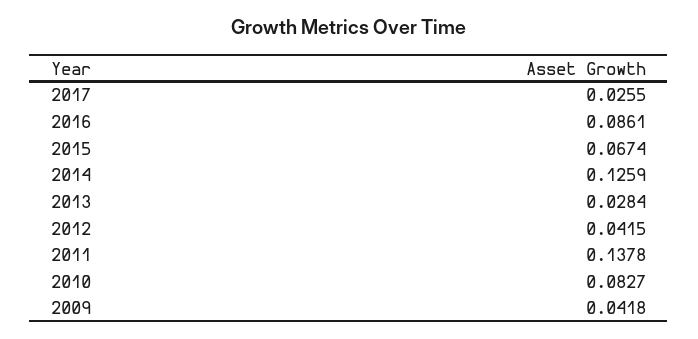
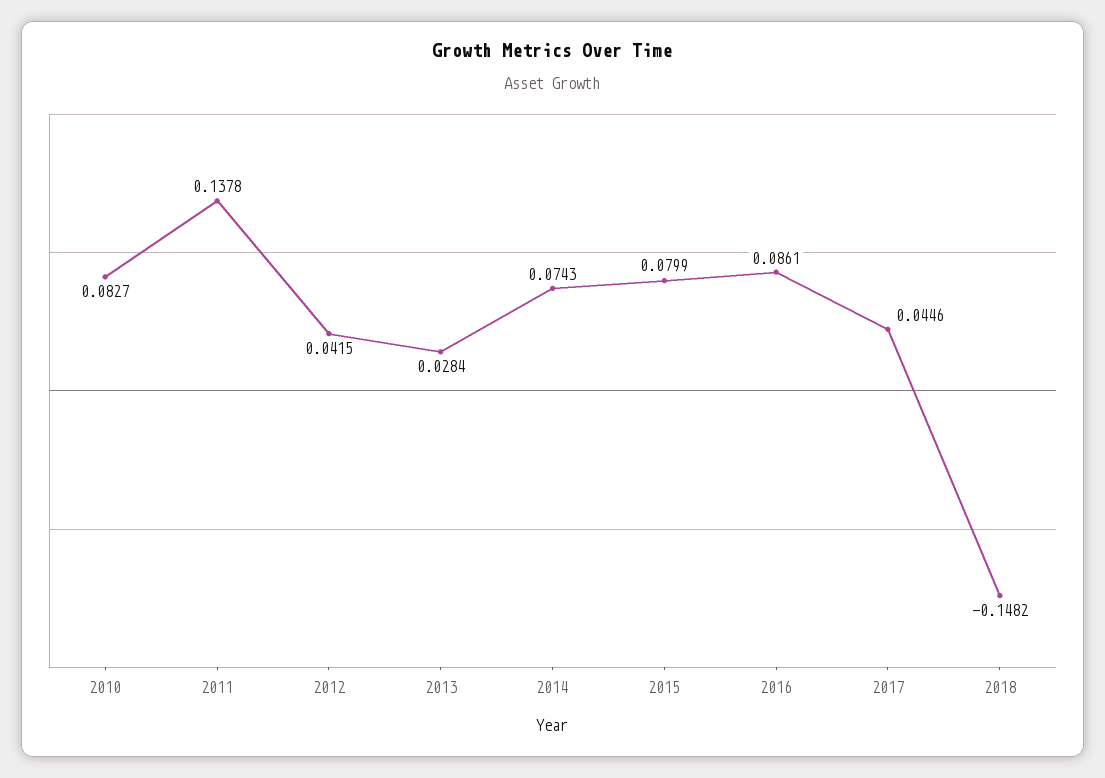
2017: 0.0255 -> 0.0446
2015: 0.0674 -> 0.0799
2014: 0.1259 -> 0.0743
2009: 0.0418 -> none
2018: none -> -0.1482

